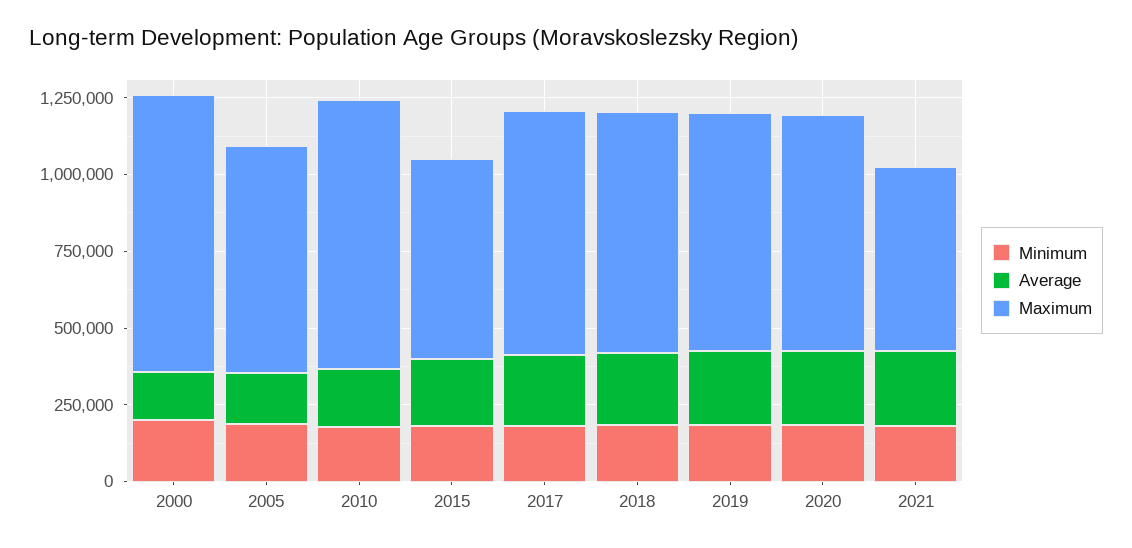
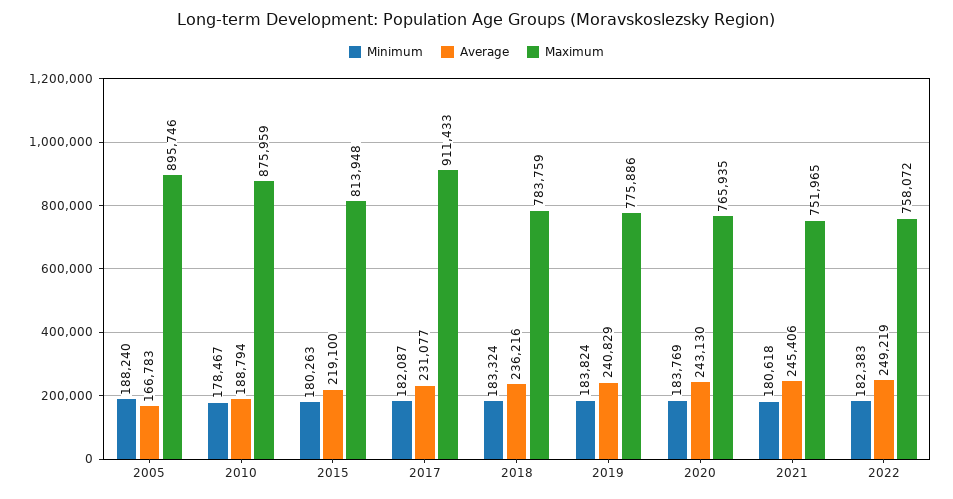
Minimum, 2000: 200000 -> none
Average, 2000: 150000 -> none
Maximum, 2000: 900000 -> none
Maximum, 2005: 750000 -> 895746
Maximum, 2015: 650000 -> 813948
Maximum, 2017: 800000 -> 911433
Maximum, 2021: 600000 -> 751965
Minimum, 2022: none -> 182383
Average, 2022: none -> 249219
Maximum, 2022: none -> 758072

